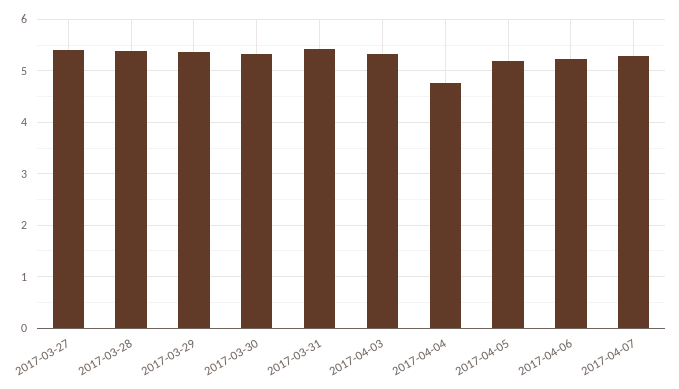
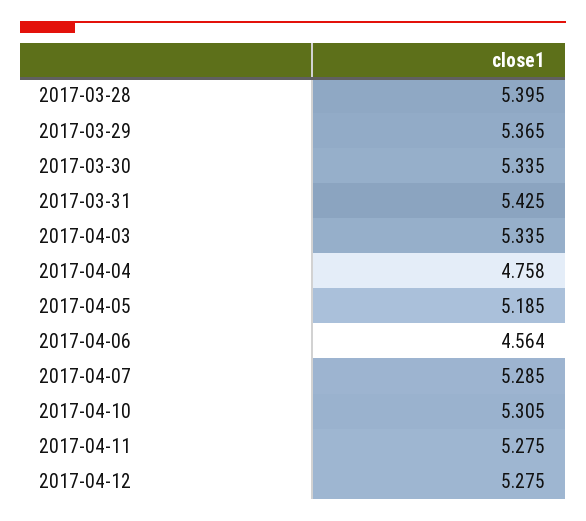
2017-03-27: 5.4 -> none
2017-04-06: 5.2 -> 4.564
2017-04-10: none -> 5.305
2017-04-11: none -> 5.275
2017-04-12: none -> 5.275

